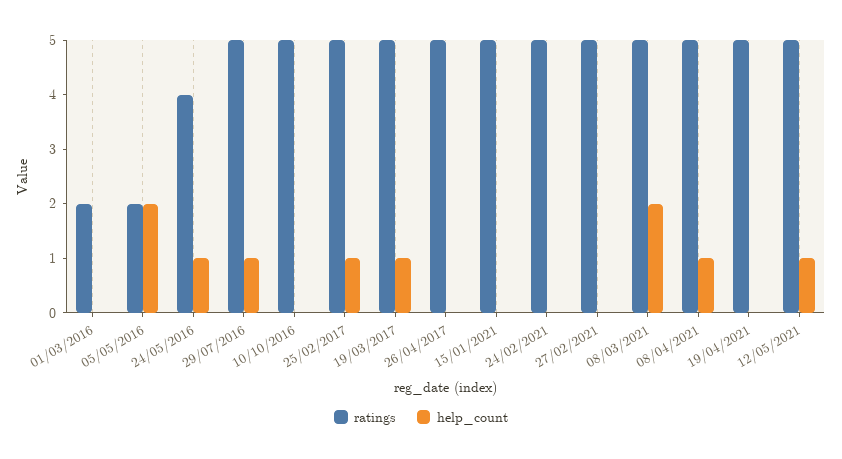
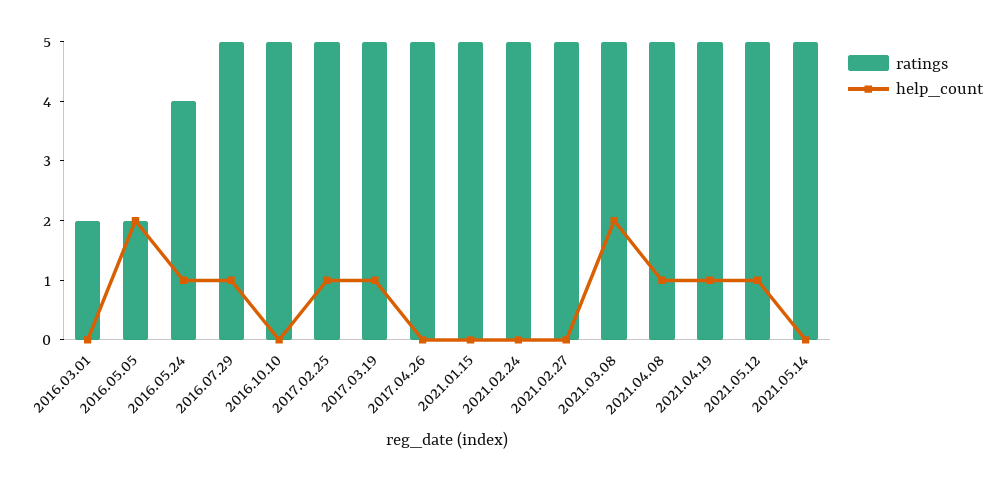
help_count, 19/04/2021: 0 -> 1
ratings, 2021.05.14: none -> 5
help_count, 2021.05.14: none -> 0

